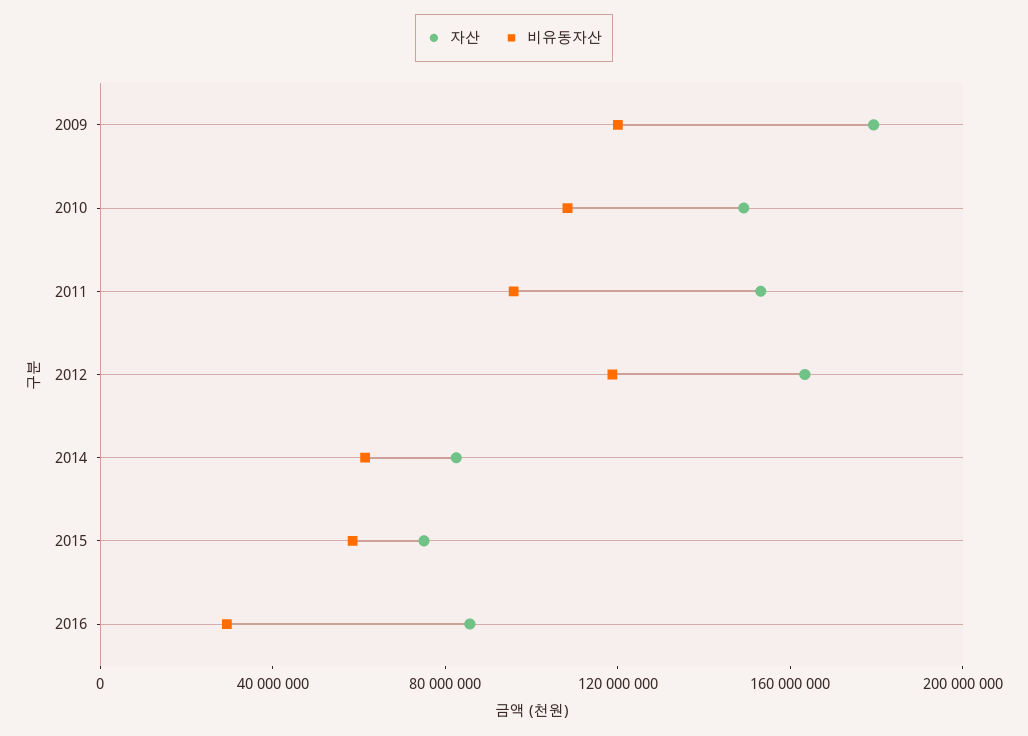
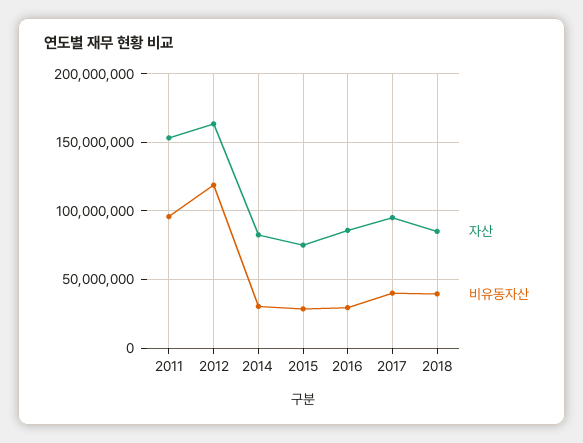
자산, 2009: 180000000 -> none
비유동자산, 2009: 120000000 -> none
자산, 2010: 150000000 -> none
비유동자산, 2010: 110000000 -> none
비유동자산, 2014: 60000000 -> 30000000
비유동자산, 2015: 60000000 -> 30000000
자산, 2017: none -> 95000000
비유동자산, 2017: none -> 40000000
자산, 2018: none -> 85000000
비유동자산, 2018: none -> 40000000

